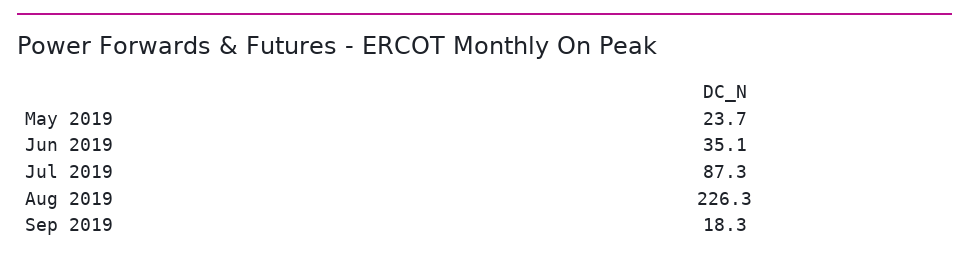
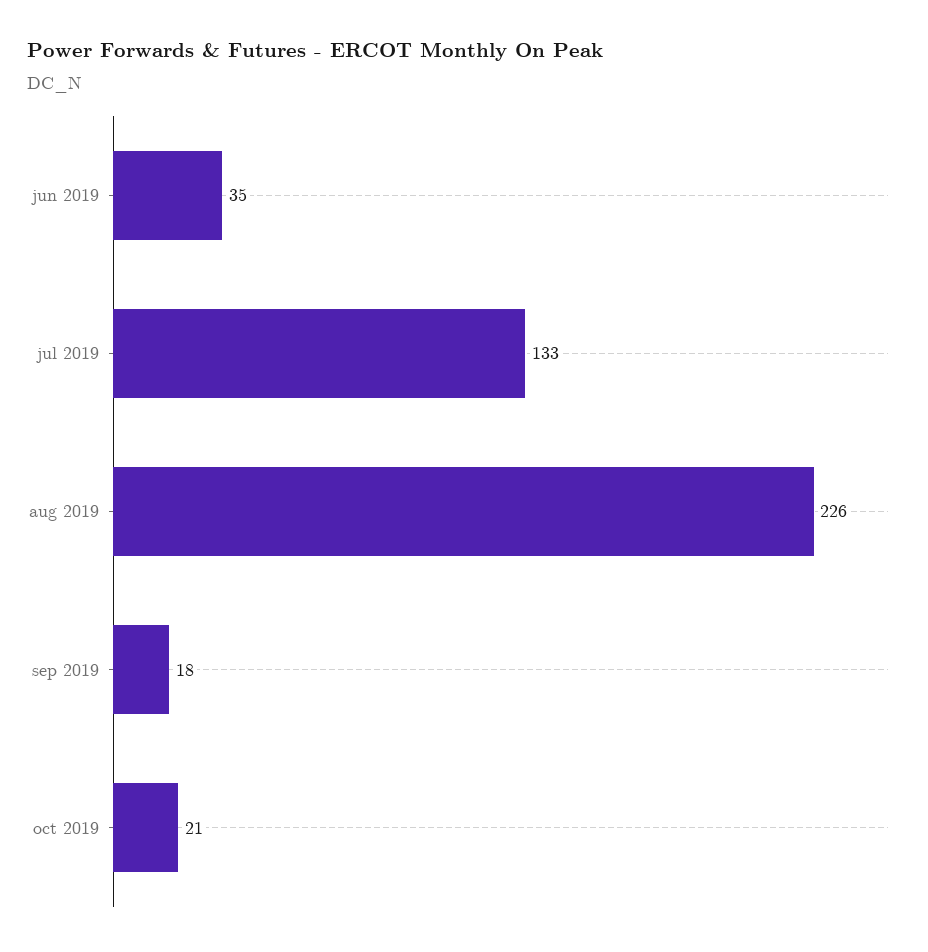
May 2019: 23.7 -> none
Jul 2019: 87.3 -> 133
oct 2019: none -> 21

